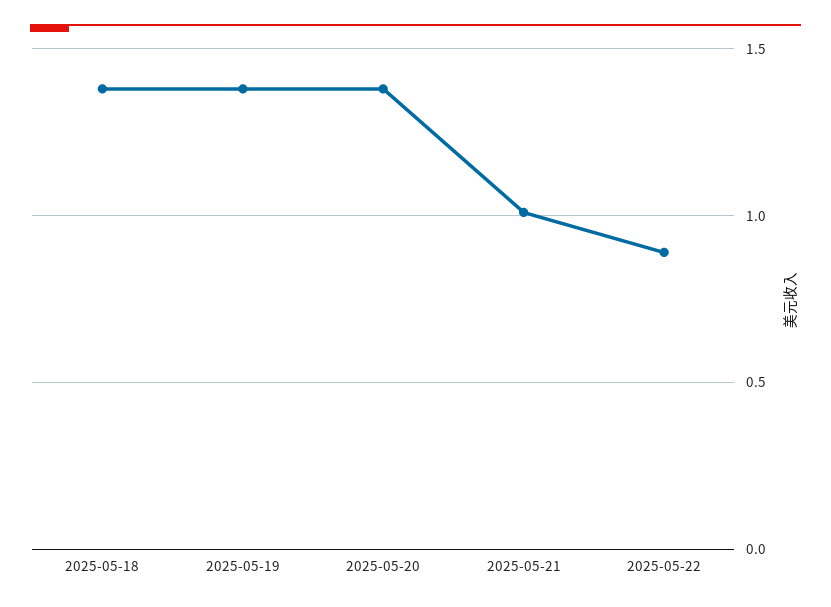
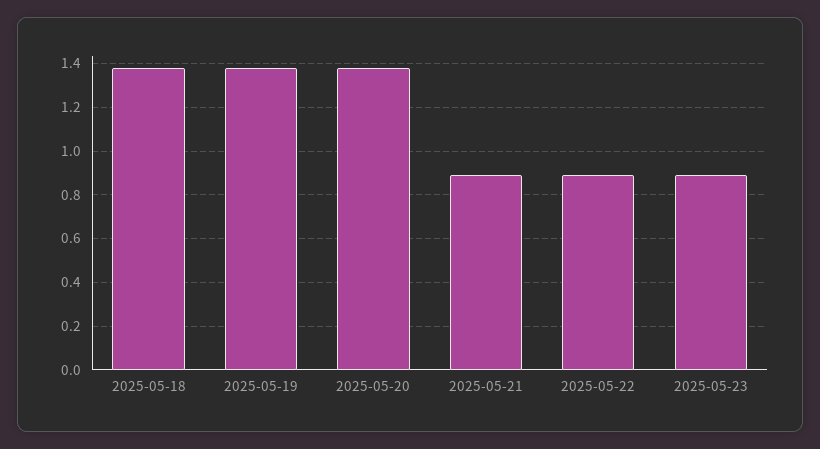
2025-05-21: 1 -> 0.9
2025-05-23: none -> 0.9

